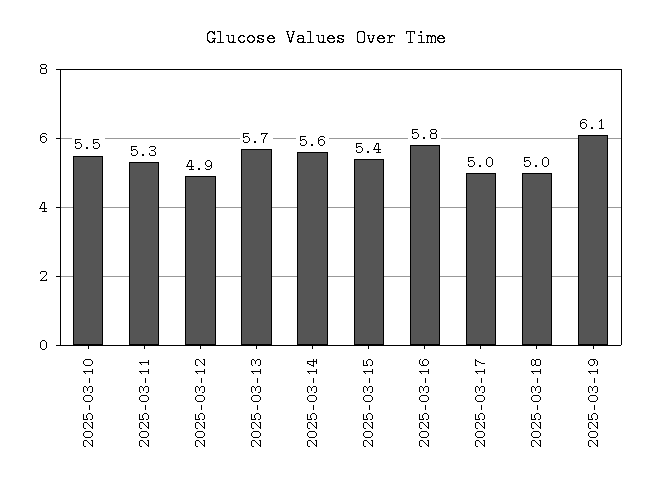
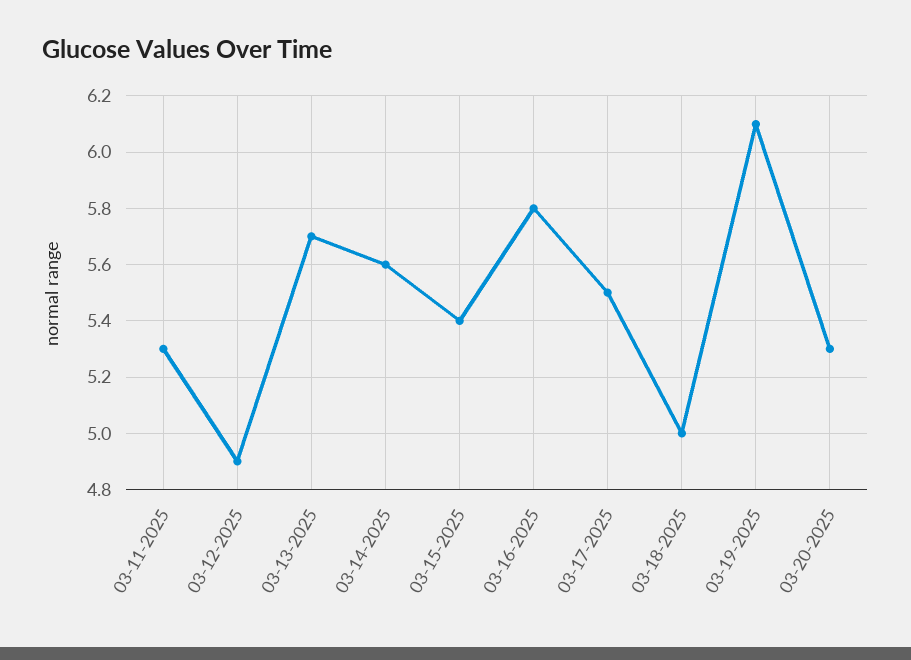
2025-03-10: 5.5 -> none
2025-03-17: 5 -> 5.5
03-20-2025: none -> 5.3

